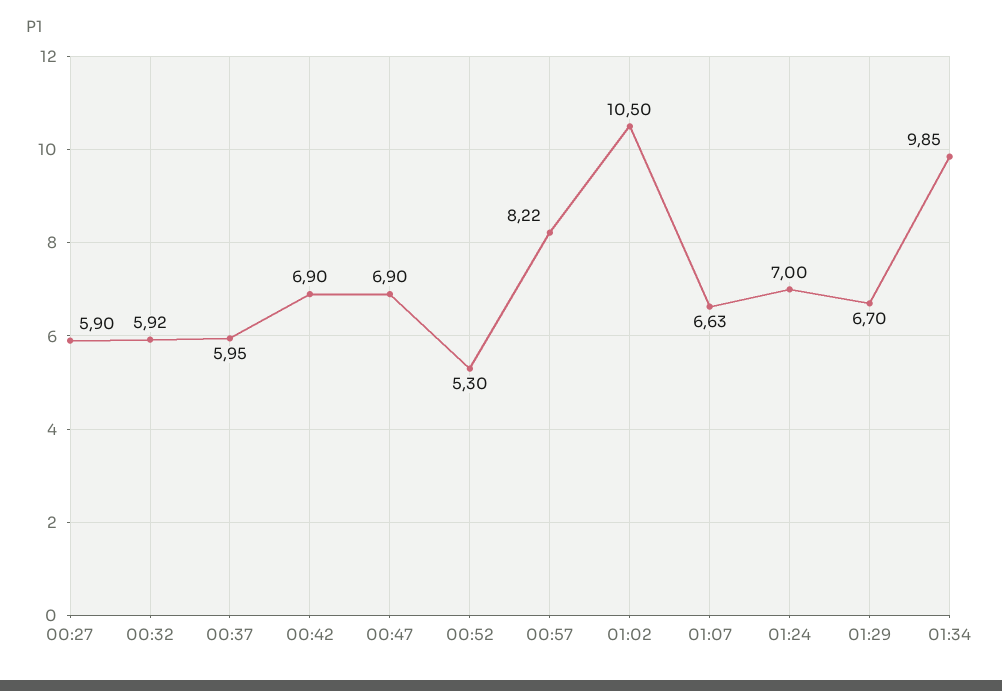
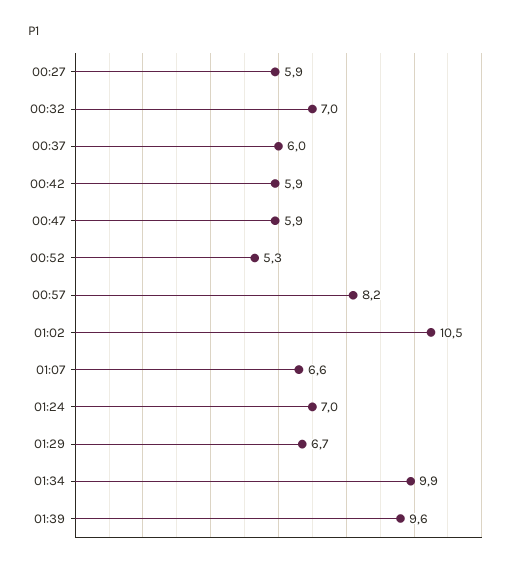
00:32: 5.92 -> 7
00:42: 6.9 -> 5.9
00:47: 6.9 -> 5.9
01:39: none -> 9.6

